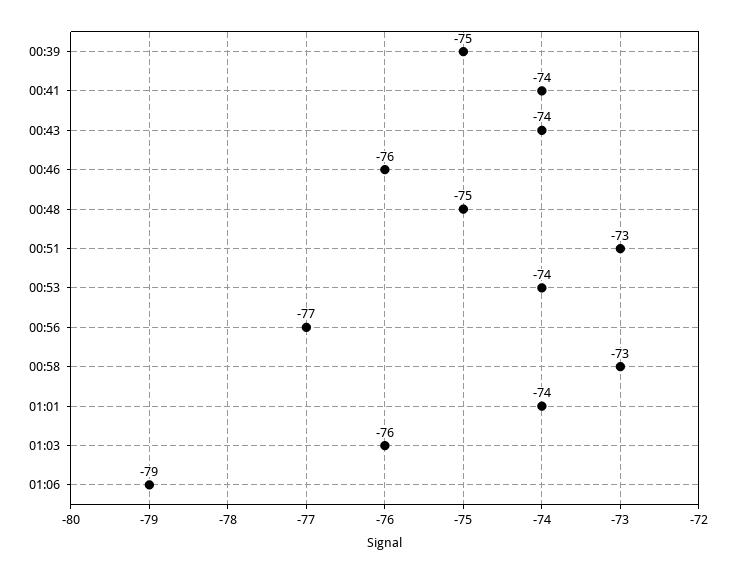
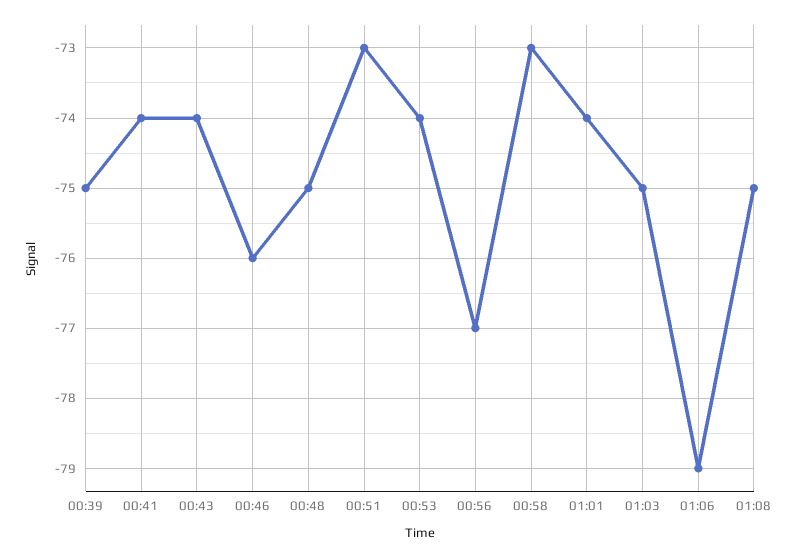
01:03: -76 -> -75
01:08: none -> -75

